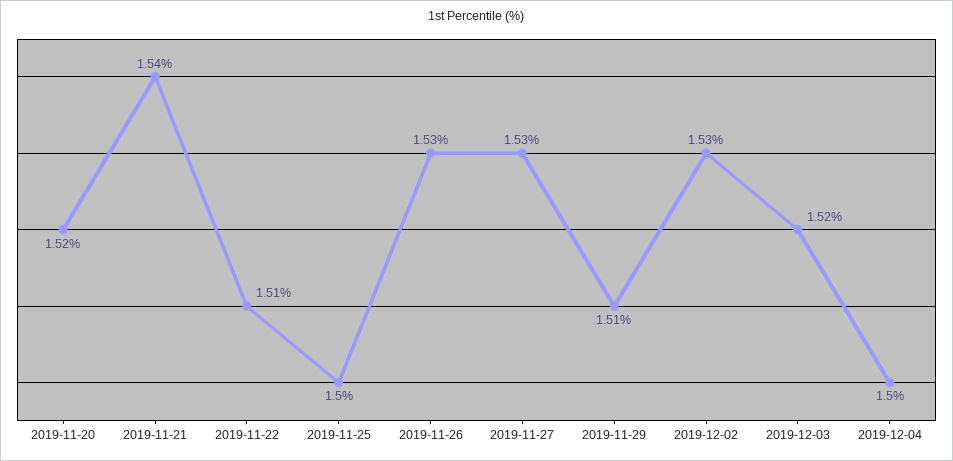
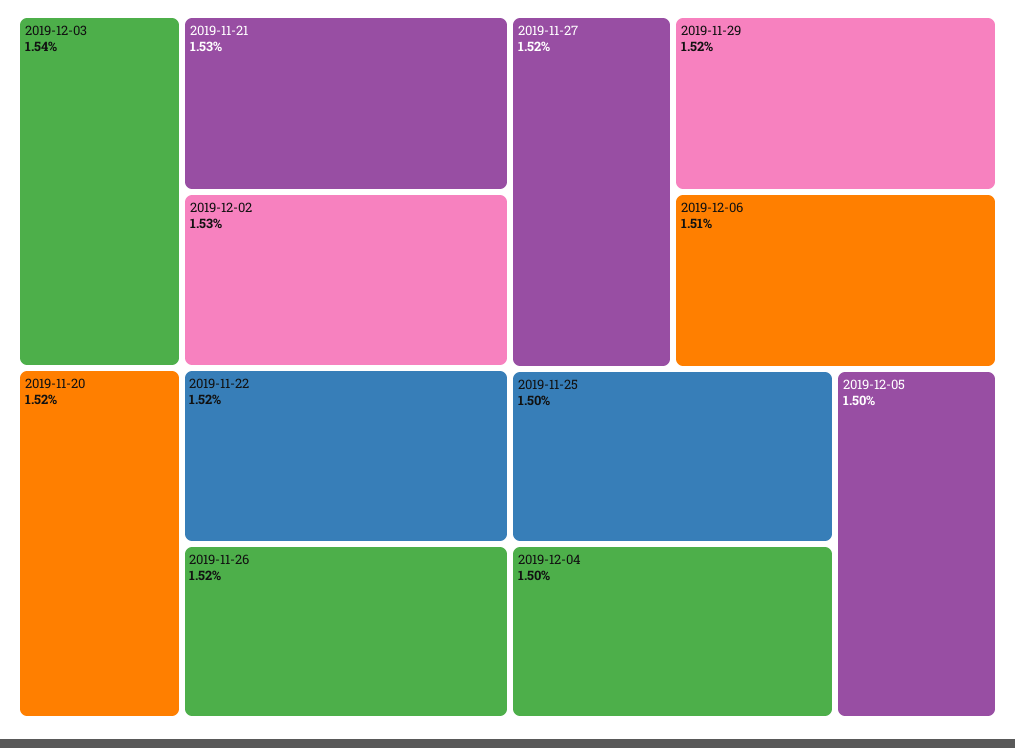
2019-11-21: 1.54 -> 1.53
2019-11-22: 1.51 -> 1.52
2019-11-26: 1.53 -> 1.52
2019-11-27: 1.53 -> 1.52
2019-11-29: 1.51 -> 1.52
2019-12-03: 1.52 -> 1.54
2019-12-06: none -> 1.51
2019-12-05: none -> 1.5

